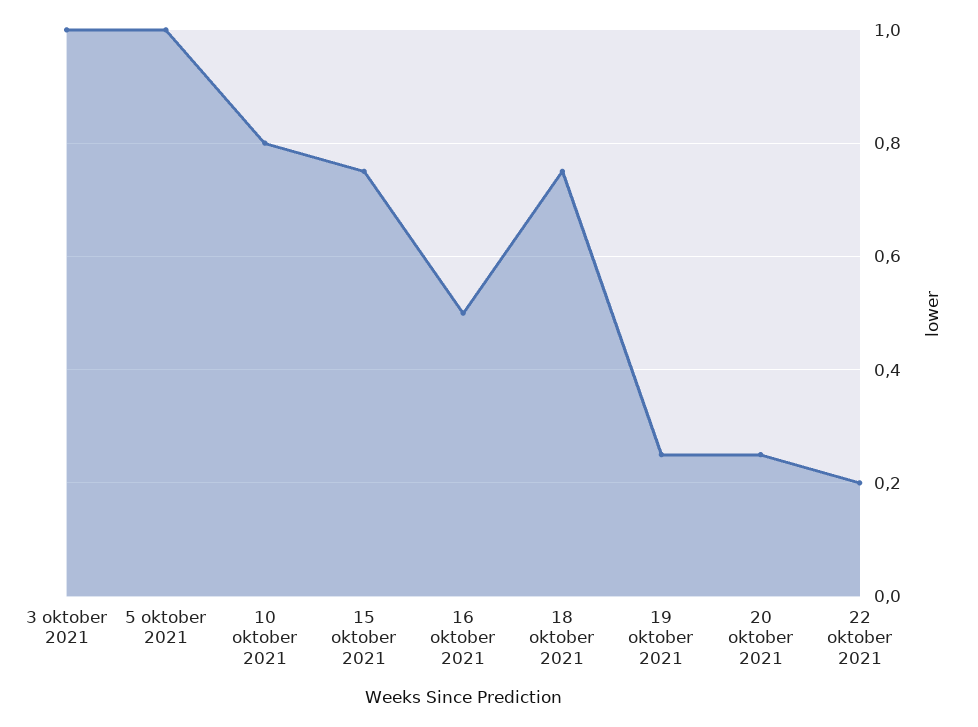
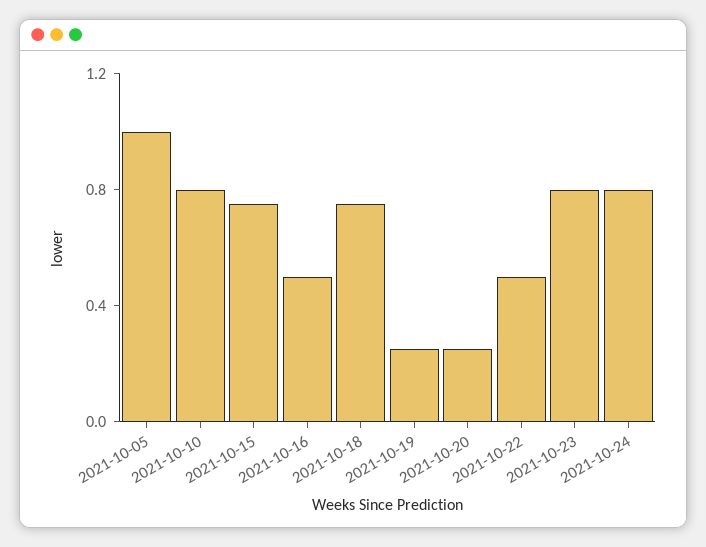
3 oktober 2021: 1 -> none
22 oktober 2021: 0.2 -> 0.5
2021-10-23: none -> 0.8
2021-10-24: none -> 0.8

